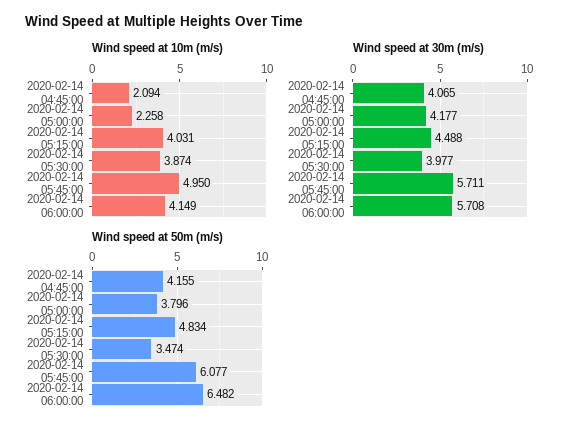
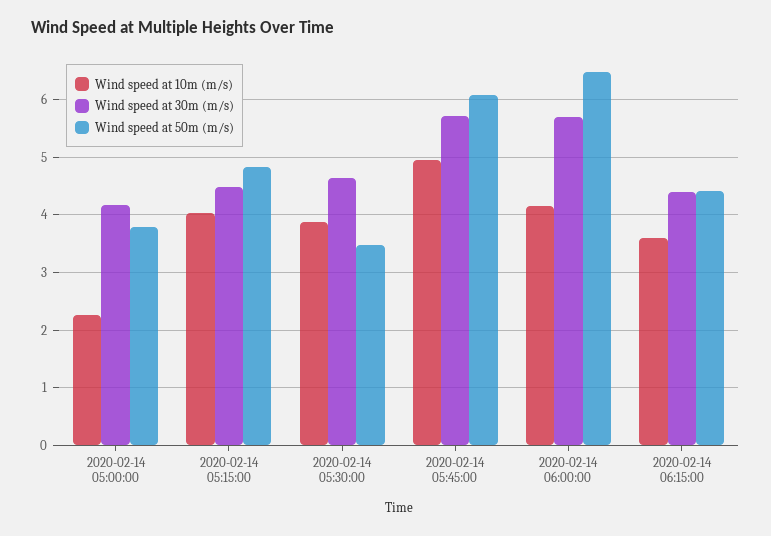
Wind speed at 10m (m/s), 2020-02-14 04:45:00: 2.094 -> none
Wind speed at 30m (m/s), 2020-02-14 04:45:00: 4.065 -> none
Wind speed at 30m (m/s), 2020-02-14 05:30:00: 3.977 -> 4.6
Wind speed at 50m (m/s), 2020-02-14 04:45:00: 4.155 -> none
Wind speed at 10m (m/s), 2020-02-14 06:15:00: none -> 3.6
Wind speed at 30m (m/s), 2020-02-14 06:15:00: none -> 4.4
Wind speed at 50m (m/s), 2020-02-14 06:15:00: none -> 4.4

